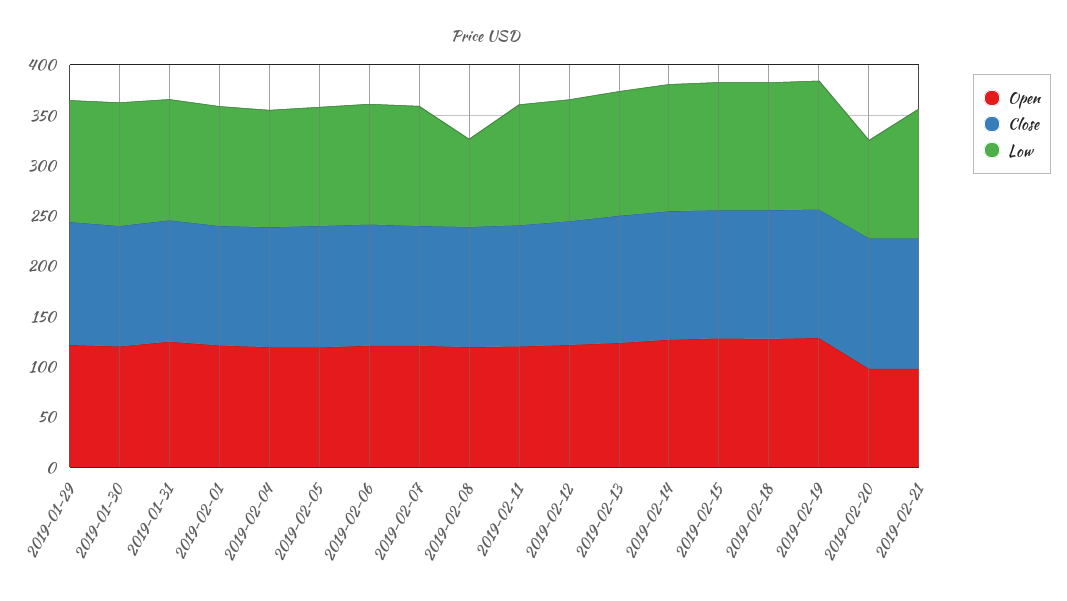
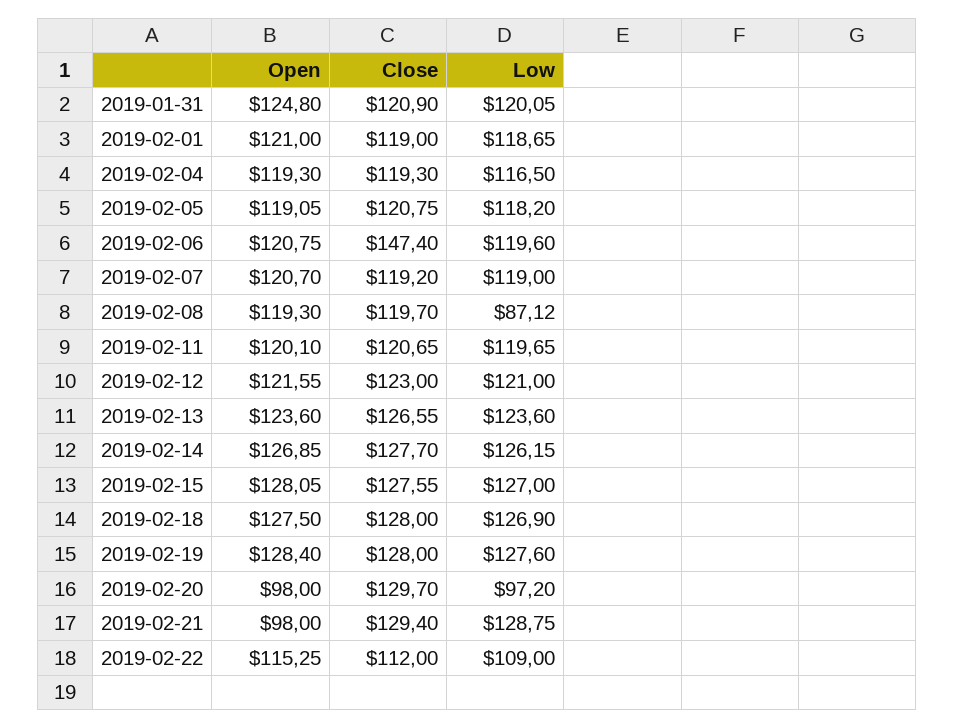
Open, 2019-01-29: 120 -> none
Close, 2019-01-29: 120 -> none
Low, 2019-01-29: 120 -> none
Open, 2019-01-30: 120 -> none
Close, 2019-01-30: 120 -> none
Low, 2019-01-30: 120 -> none
Close, 2019-02-06: 120 -> 147.4
Open, 2019-02-22: none -> 115.25
Close, 2019-02-22: none -> 112
Low, 2019-02-22: none -> 109

